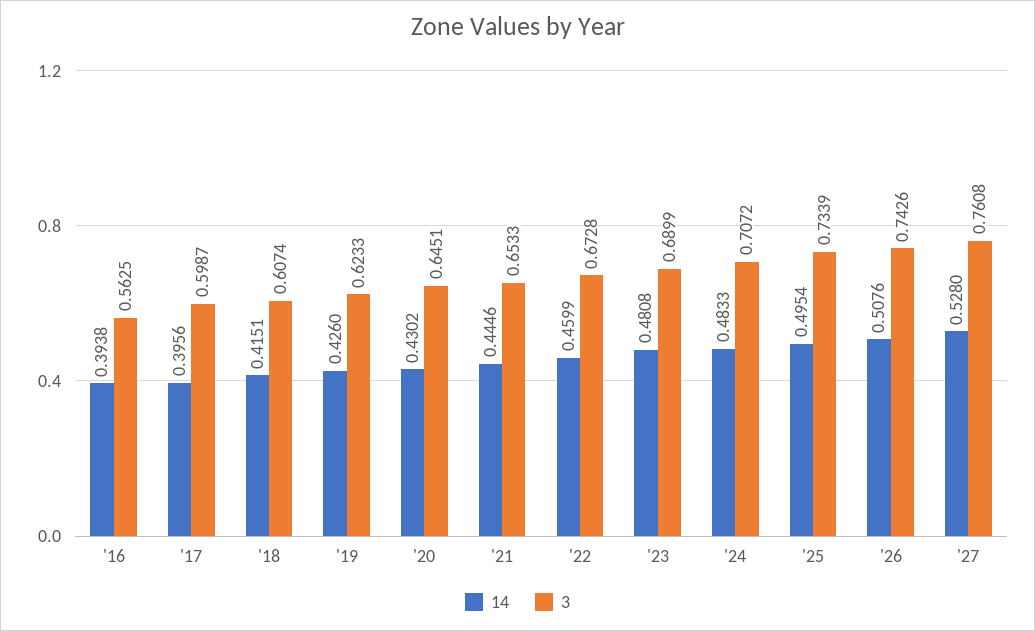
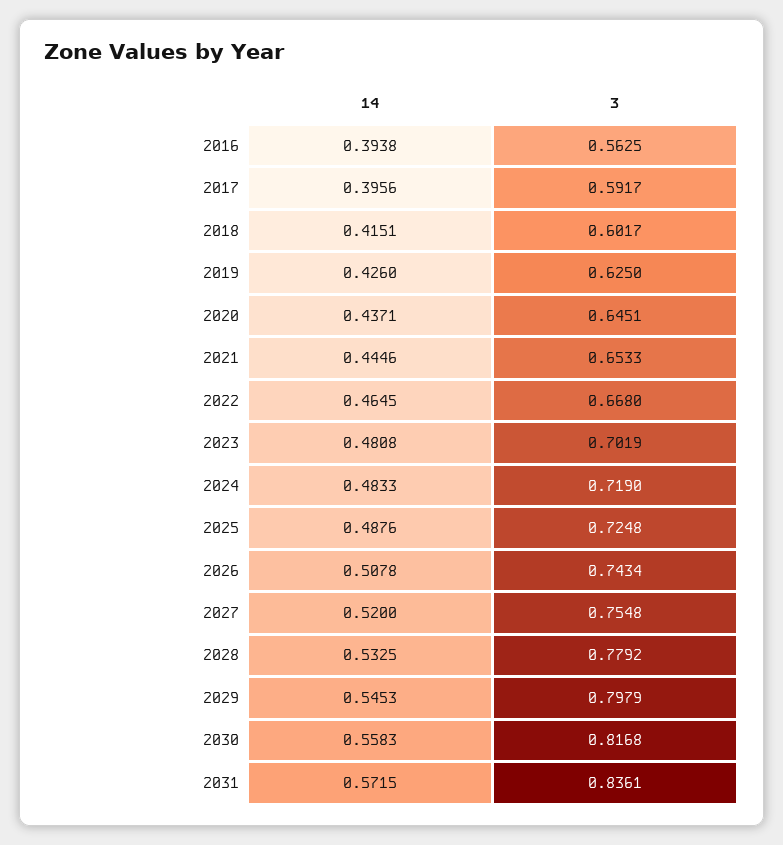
3, '17: 0.5987 -> 0.5917
3, '18: 0.6074 -> 0.6017
3, '19: 0.6233 -> 0.625
14, '20: 0.4302 -> 0.4371
14, '22: 0.4599 -> 0.4645
3, '22: 0.6728 -> 0.668
3, '23: 0.6899 -> 0.7019
3, '24: 0.7072 -> 0.719
14, '25: 0.4954 -> 0.4876
3, '25: 0.7339 -> 0.7248
14, '26: 0.5076 -> 0.5078
3, '26: 0.7426 -> 0.7434
14, '27: 0.528 -> 0.52
3, '27: 0.7608 -> 0.7548
14, 2028: none -> 0.5325
3, 2028: none -> 0.7792
14, 2029: none -> 0.5453
3, 2029: none -> 0.7979
14, 2030: none -> 0.5583
3, 2030: none -> 0.8168
14, 2031: none -> 0.5715
3, 2031: none -> 0.8361

